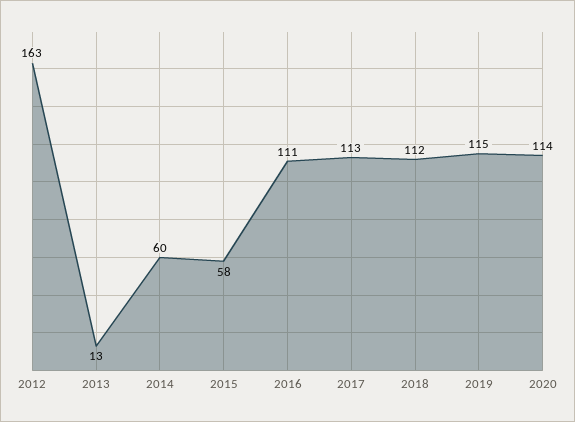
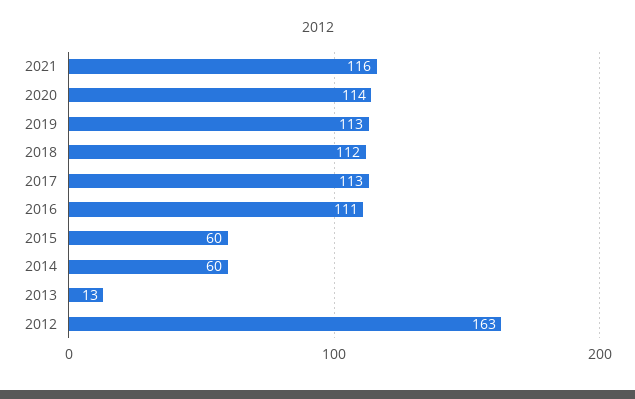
2015: 58 -> 60
2019: 115 -> 113
2021: none -> 116

